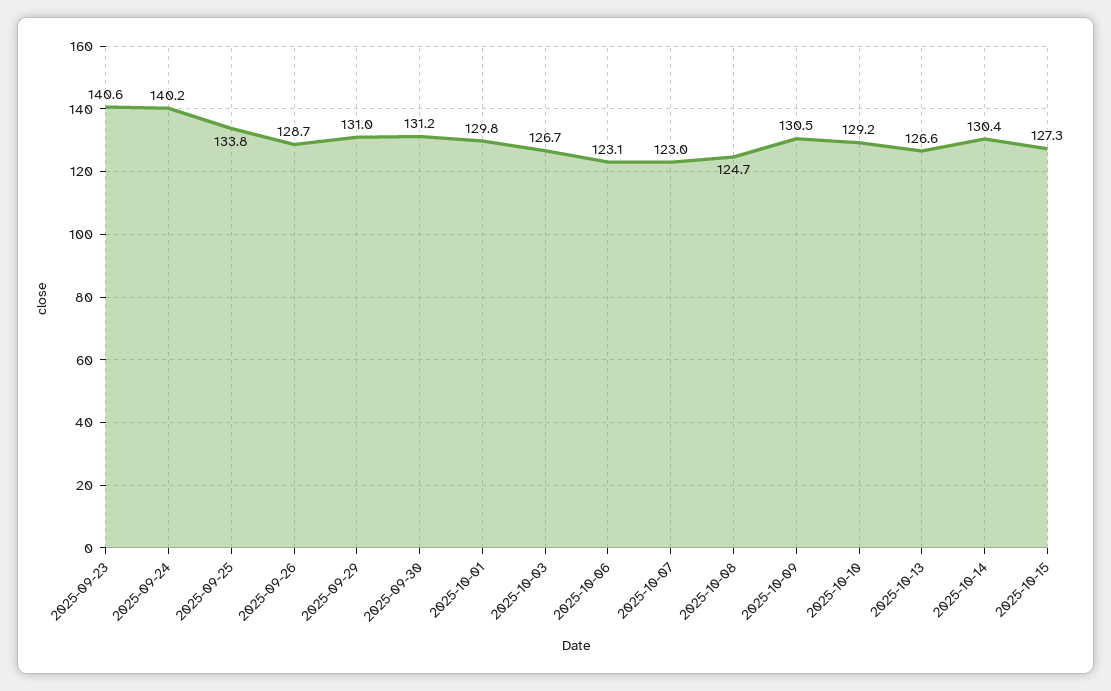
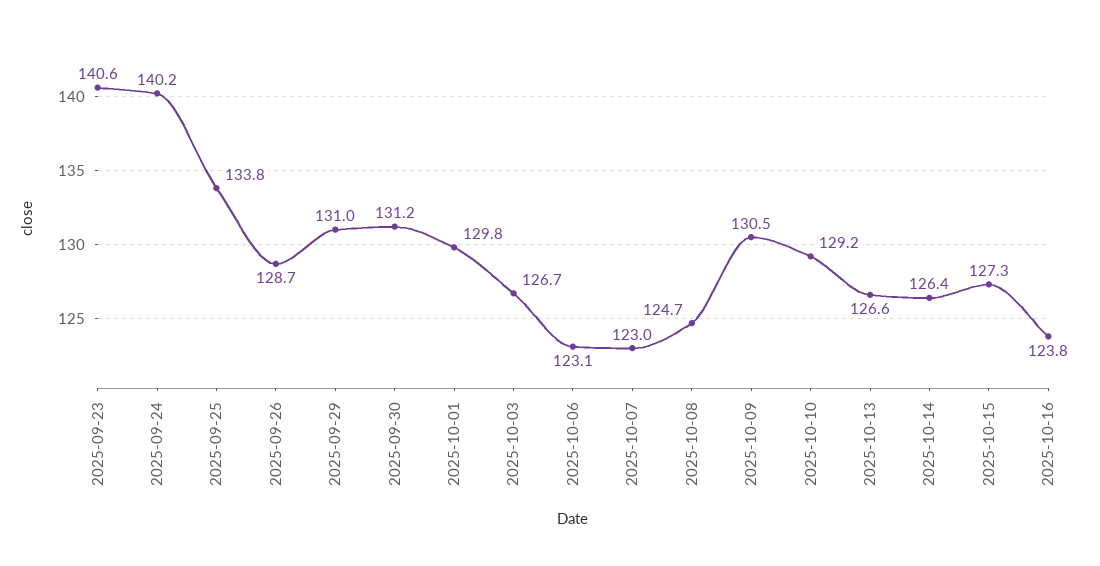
2025-10-14: 130.4 -> 126.4
2025-10-16: none -> 123.8

